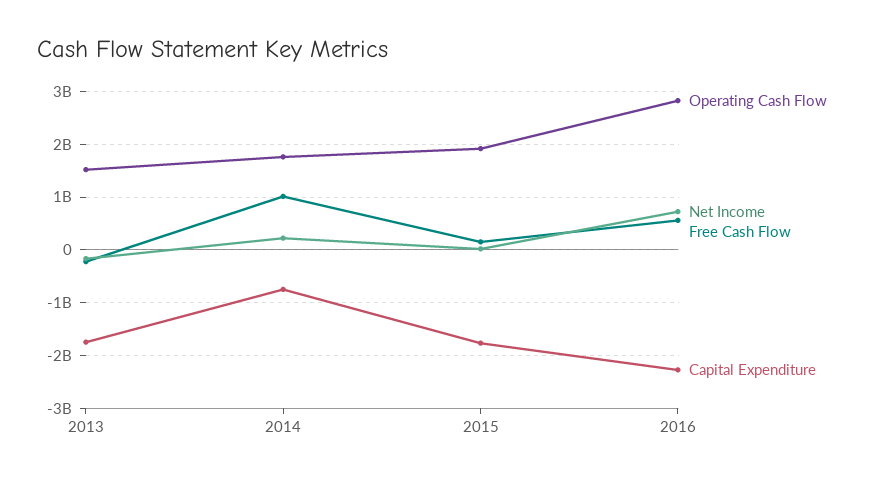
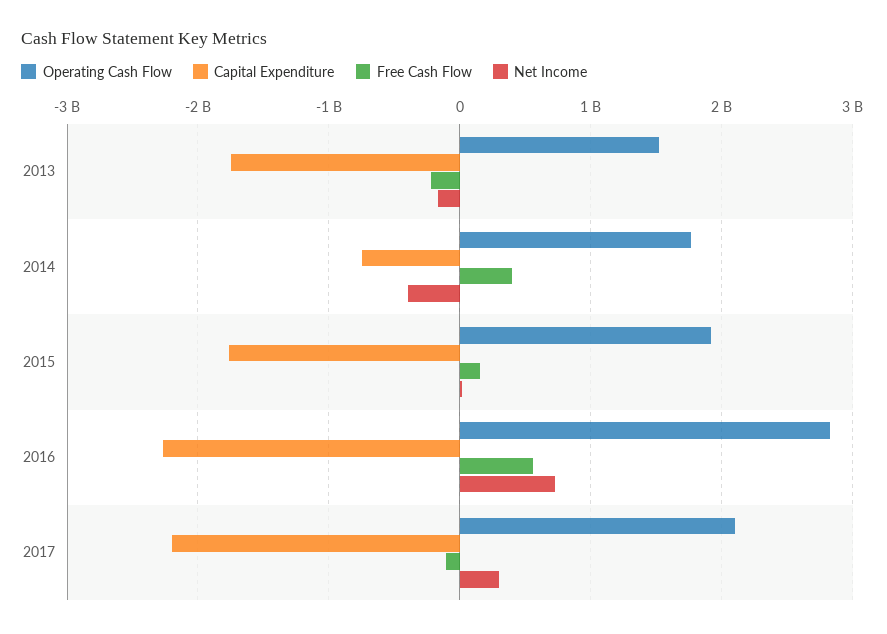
Net Income, 2014: 200000000 -> -400000000
Free Cash Flow, 2014: 1000000000 -> 400000000
Operating Cash Flow, 2017: none -> 2100000000
Capital Expenditure, 2017: none -> -2200000000
Free Cash Flow, 2017: none -> -100000000
Net Income, 2017: none -> 300000000

